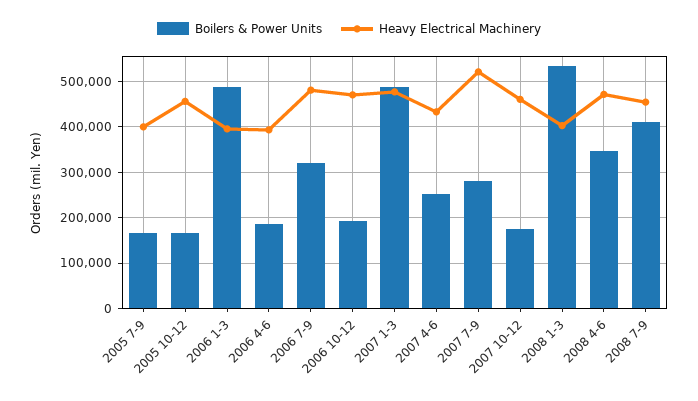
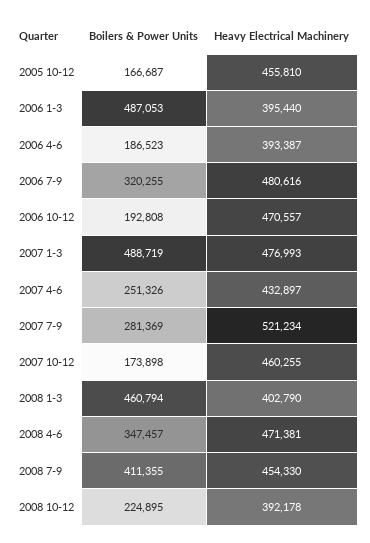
Boilers & Power Units, 2005 7-9: 160000 -> none
Heavy Electrical Machinery, 2005 7-9: 400000 -> none
Boilers & Power Units, 2008 1-3: 540000 -> 460794
Boilers & Power Units, 2008 10-12: none -> 224895
Heavy Electrical Machinery, 2008 10-12: none -> 392178

